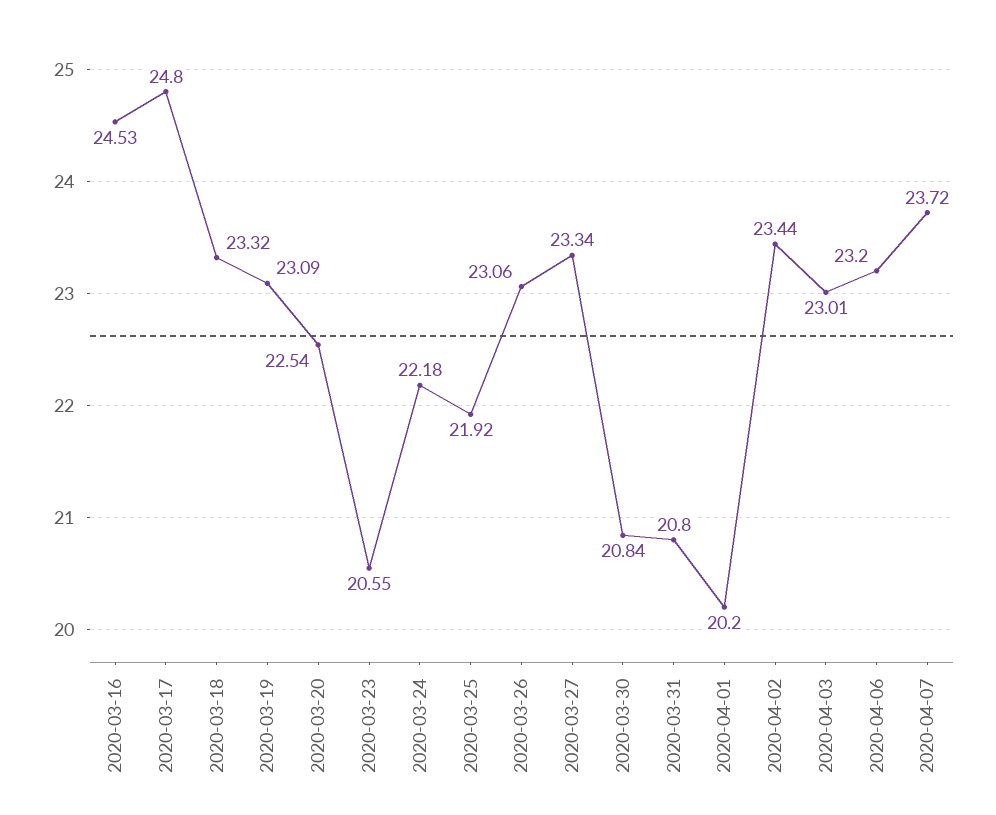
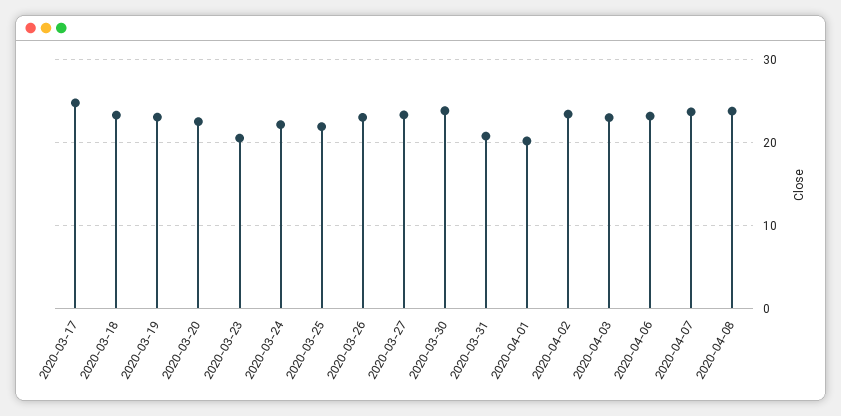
2020-03-16: 24.53 -> none
2020-03-30: 20.84 -> 24
2020-04-08: none -> 24

